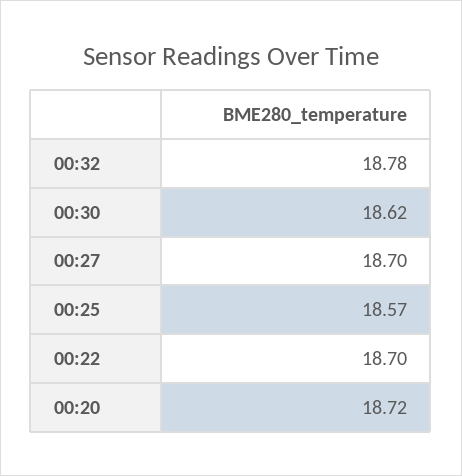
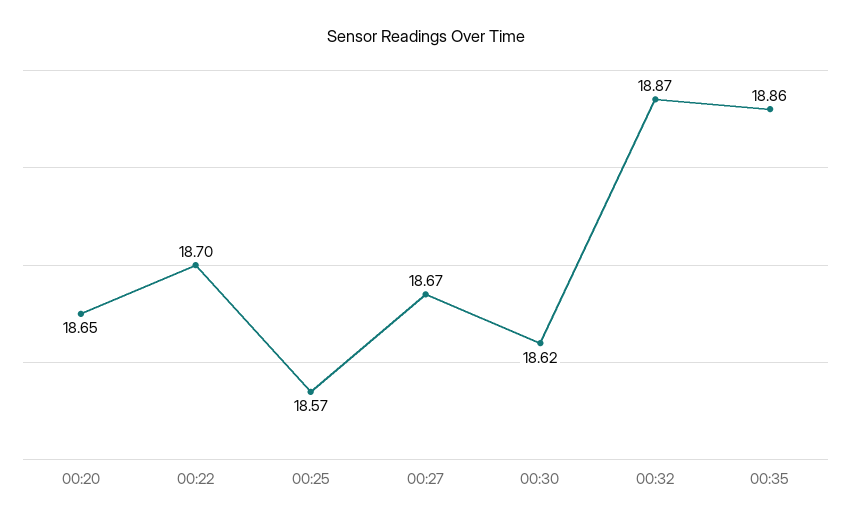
00:32: 18.78 -> 18.87
00:27: 18.7 -> 18.67
00:20: 18.72 -> 18.65
00:35: none -> 18.86

